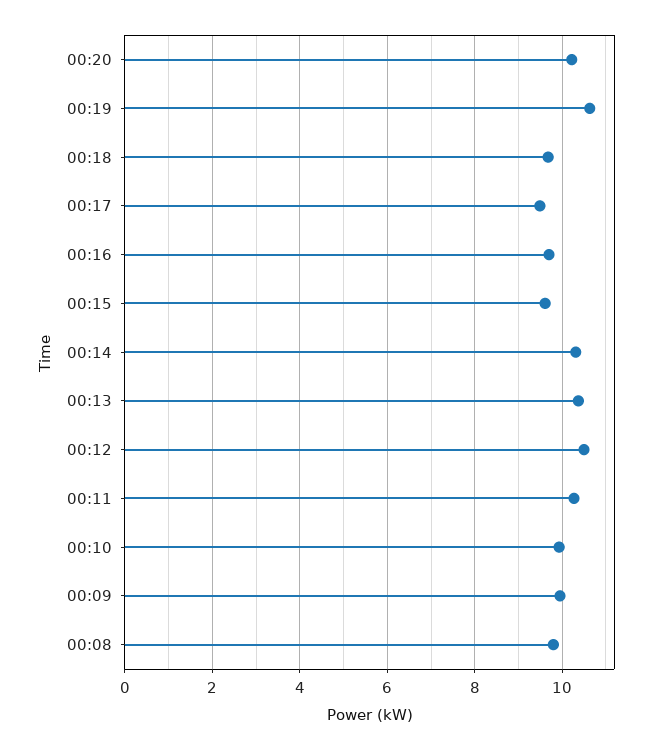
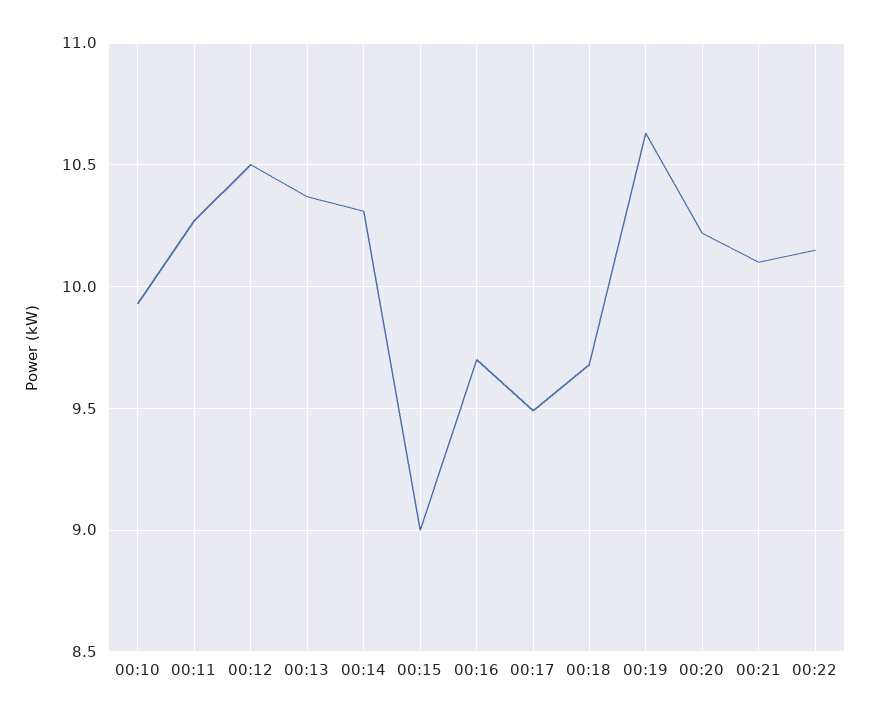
00:15: 9.6 -> 9
00:09: 10 -> none
00:08: 9.8 -> none
00:21: none -> 10.1
00:22: none -> 10.15

